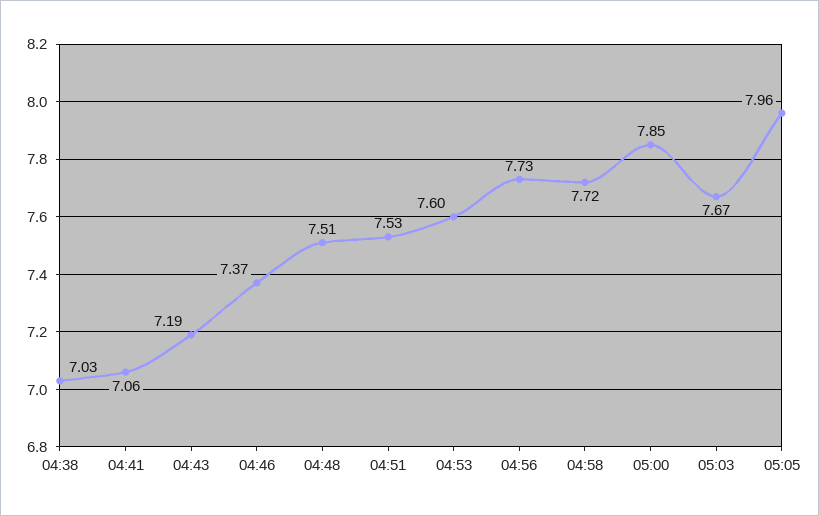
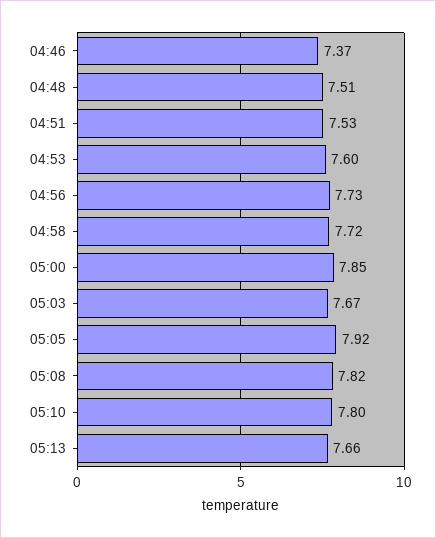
04:38: 7.03 -> none
04:41: 7.06 -> none
04:43: 7.19 -> none
05:05: 7.96 -> 7.92
05:08: none -> 7.82
05:10: none -> 7.8
05:13: none -> 7.66

